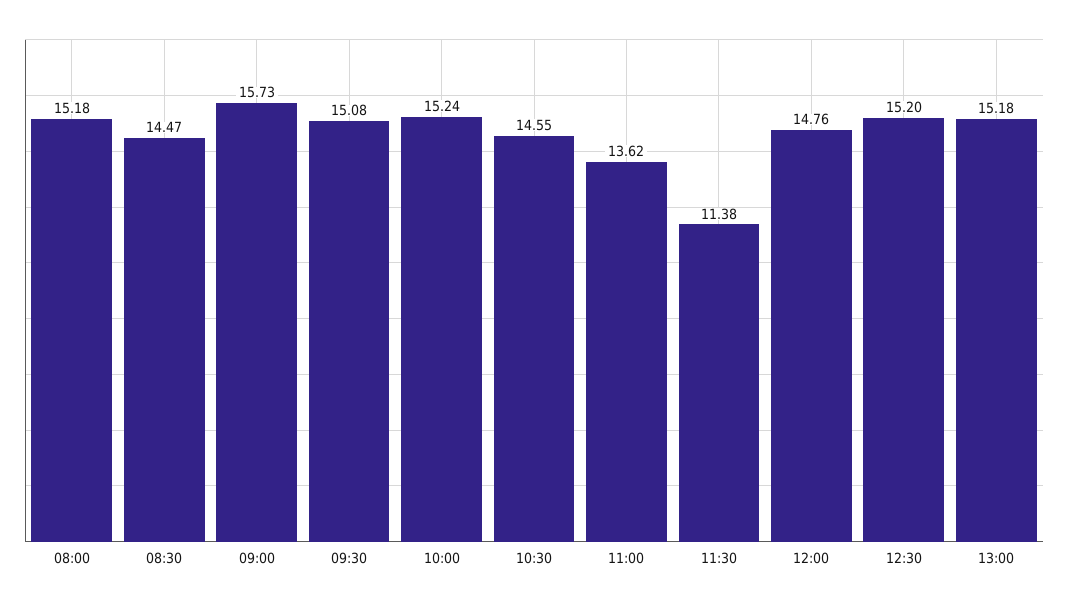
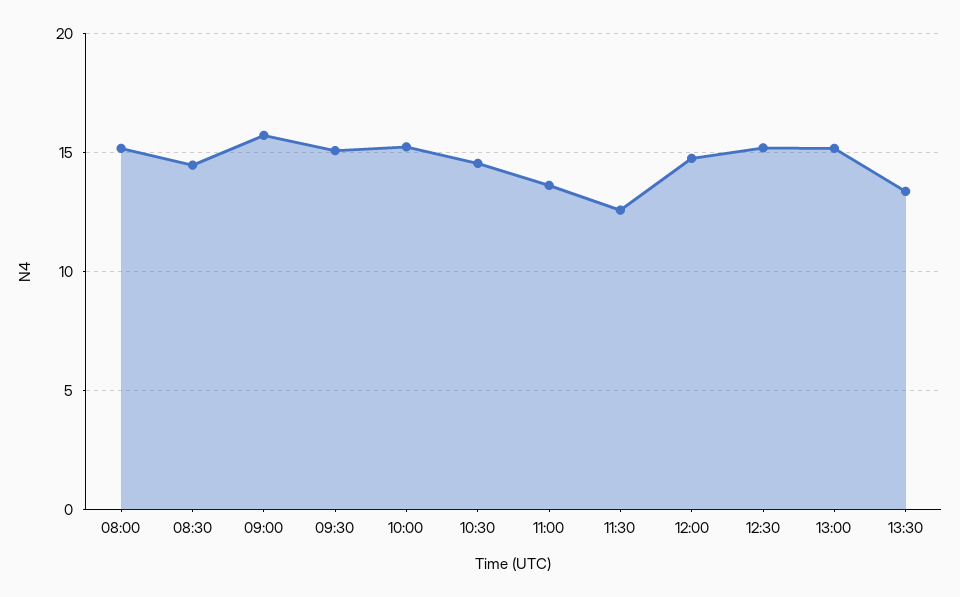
11:30: 11.38 -> 12.5
13:30: none -> 13.5

